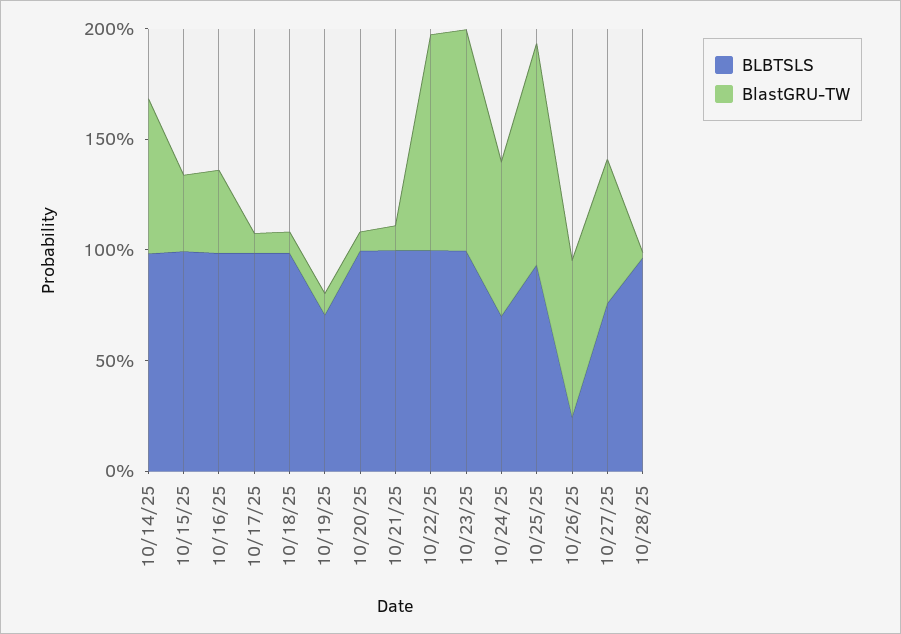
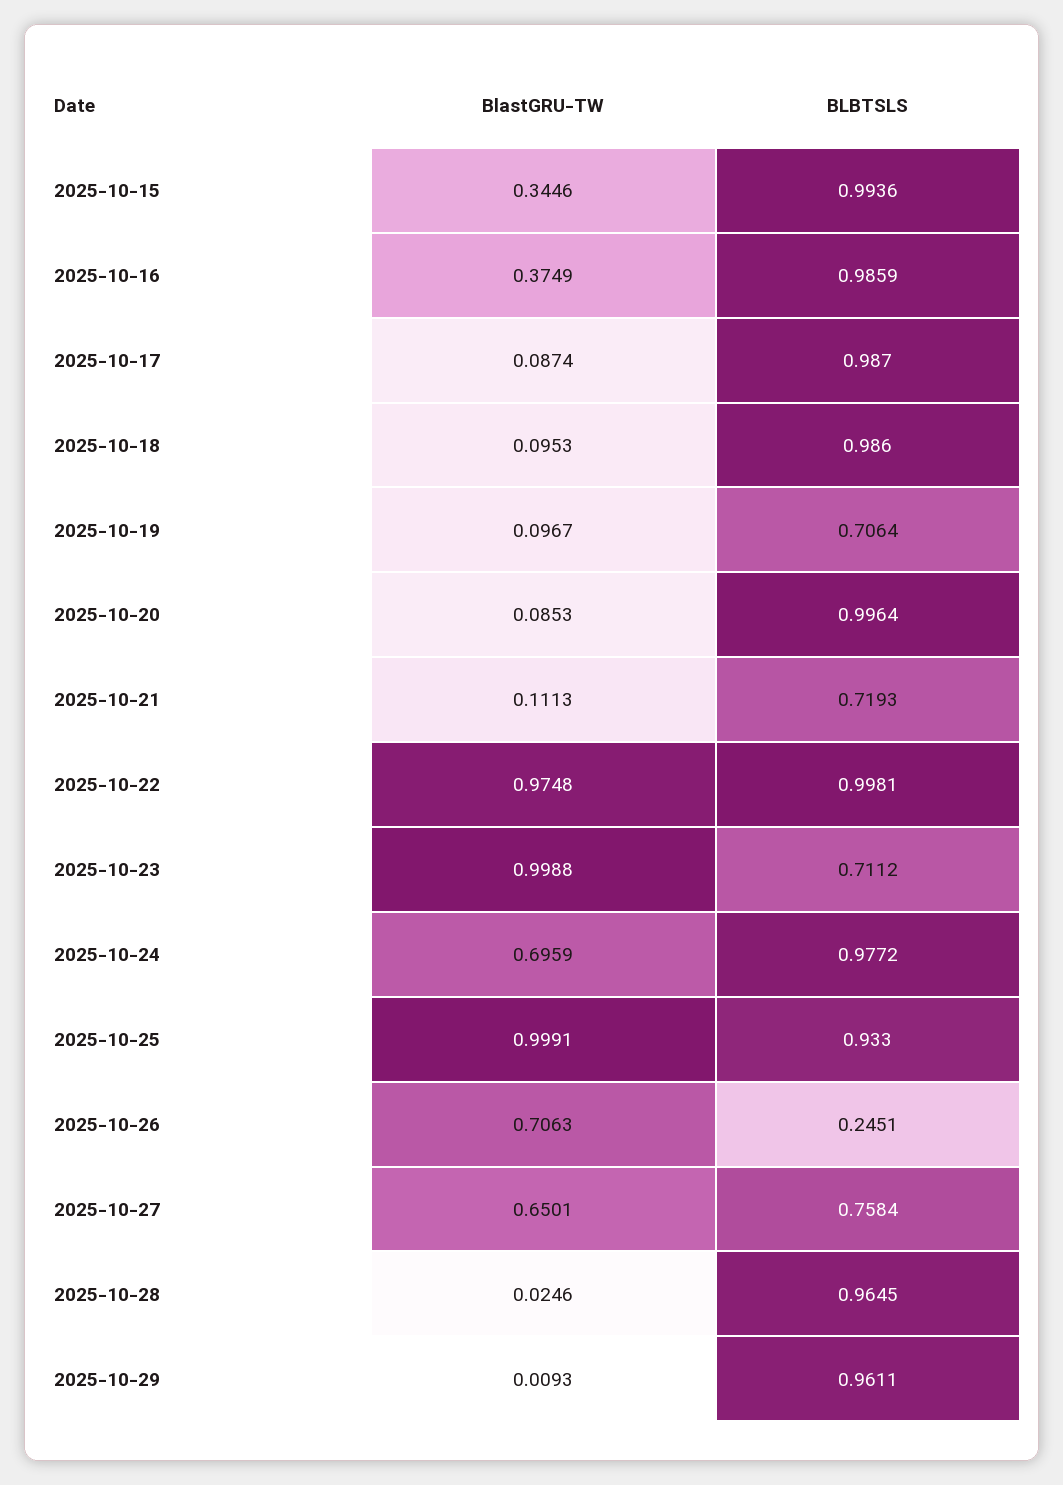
BLBTSLS, 10/14/25: 1 -> none
BlastGRU-TW, 10/14/25: 0.7 -> none
BLBTSLS, 10/21/25: 1 -> 0.7193
BLBTSLS, 10/23/25: 1 -> 0.7112
BLBTSLS, 10/24/25: 0.7 -> 0.9772
BlastGRU-TW, 2025-10-29: none -> 0.0093
BLBTSLS, 2025-10-29: none -> 0.9611

